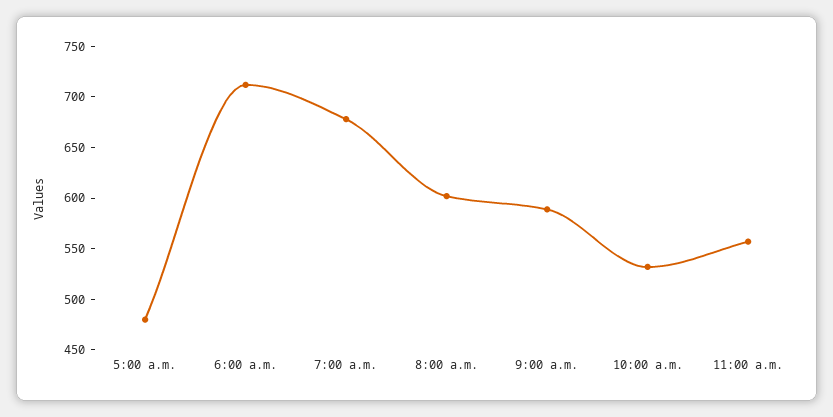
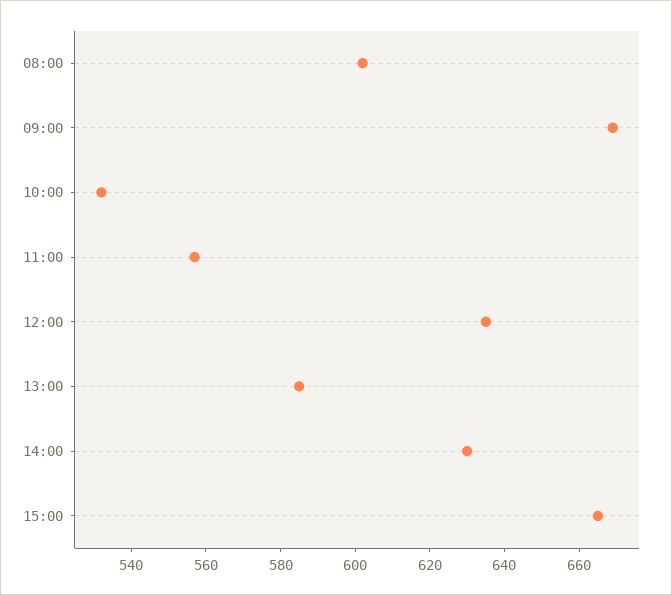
5:00 a.m.: 480 -> none
6:00 a.m.: 710 -> none
7:00 a.m.: 680 -> none
9:00 a.m.: 590 -> 670
12:00: none -> 635
13:00: none -> 585
14:00: none -> 630
15:00: none -> 665

